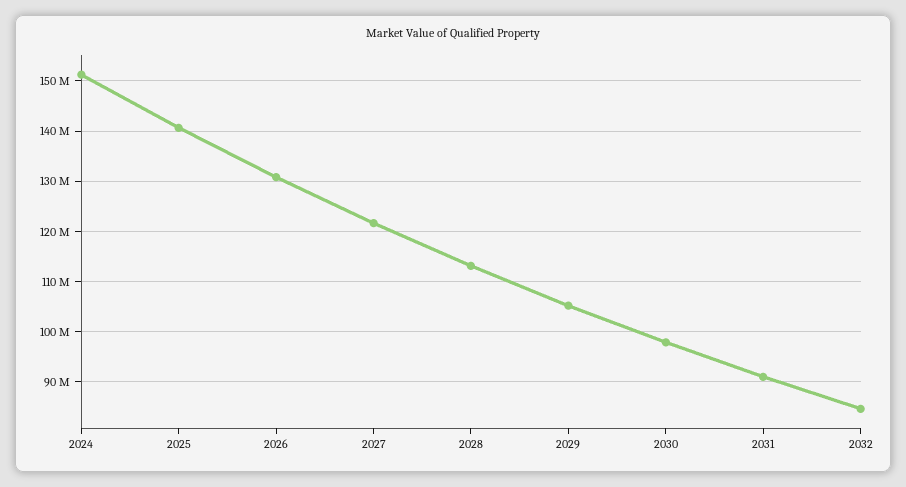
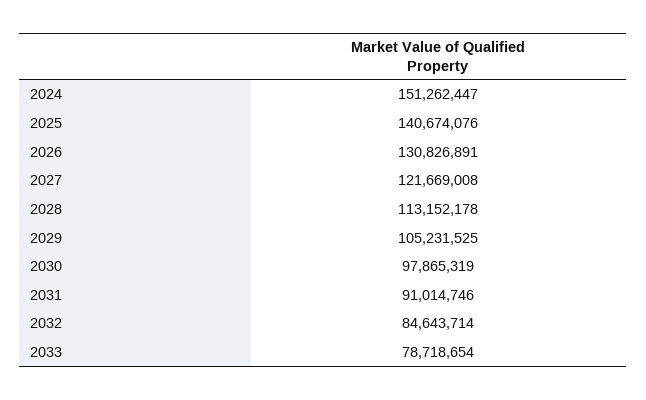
2033: none -> 78718654

